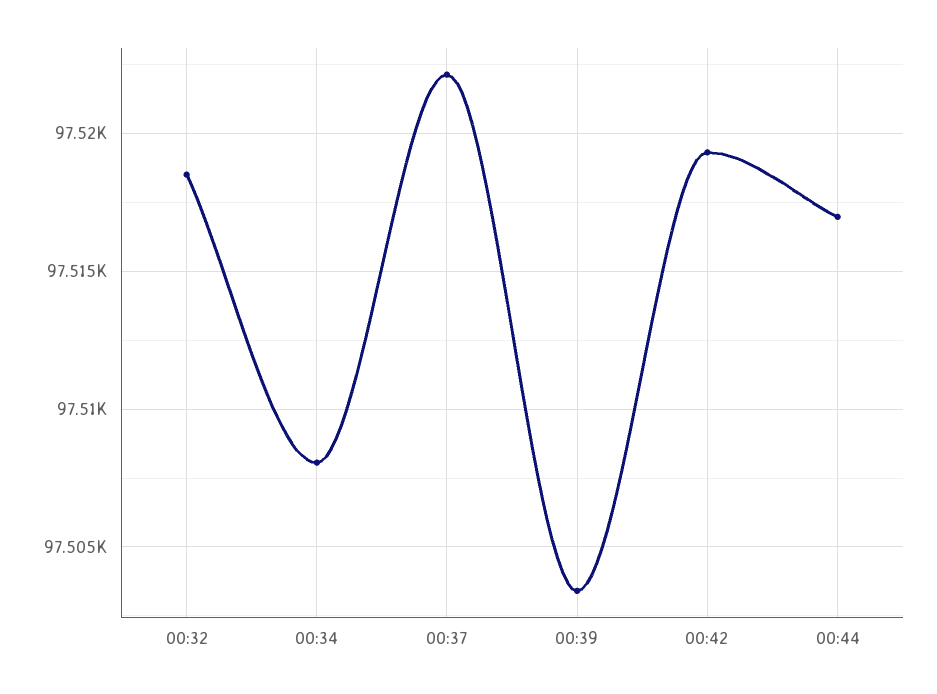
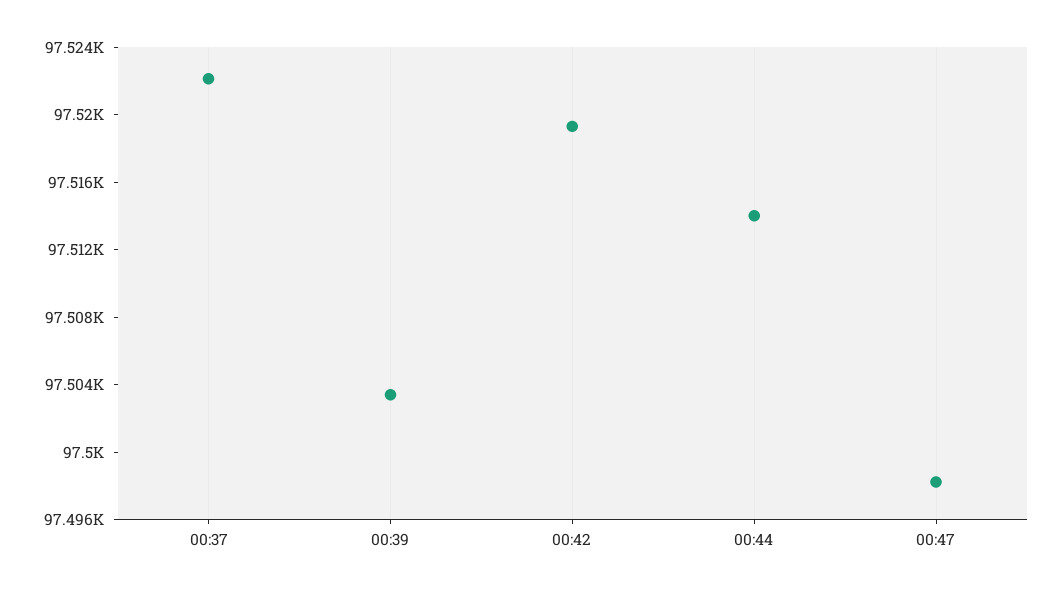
00:32: 97518.5 -> none
00:34: 97508 -> none
00:44: 97517 -> 97514
00:47: none -> 97498

